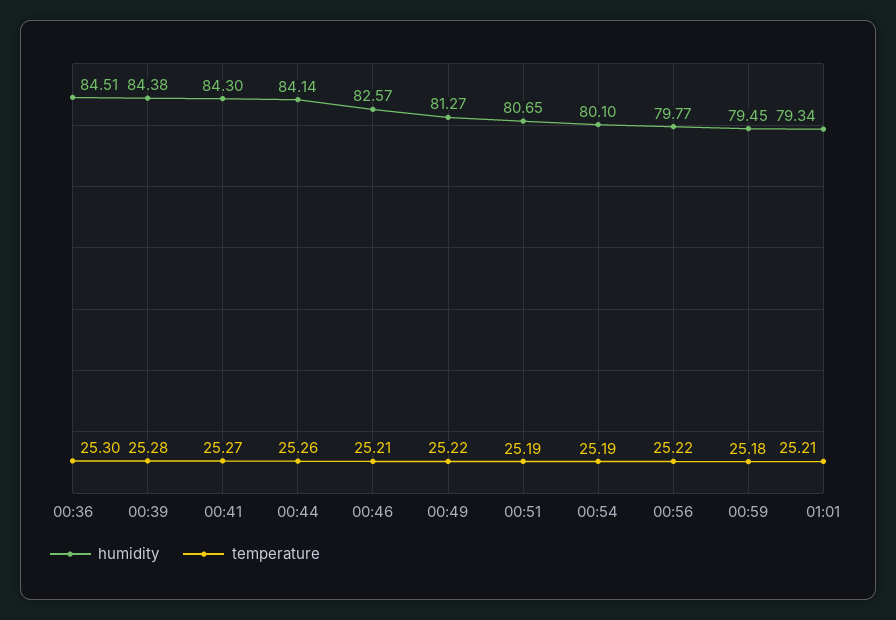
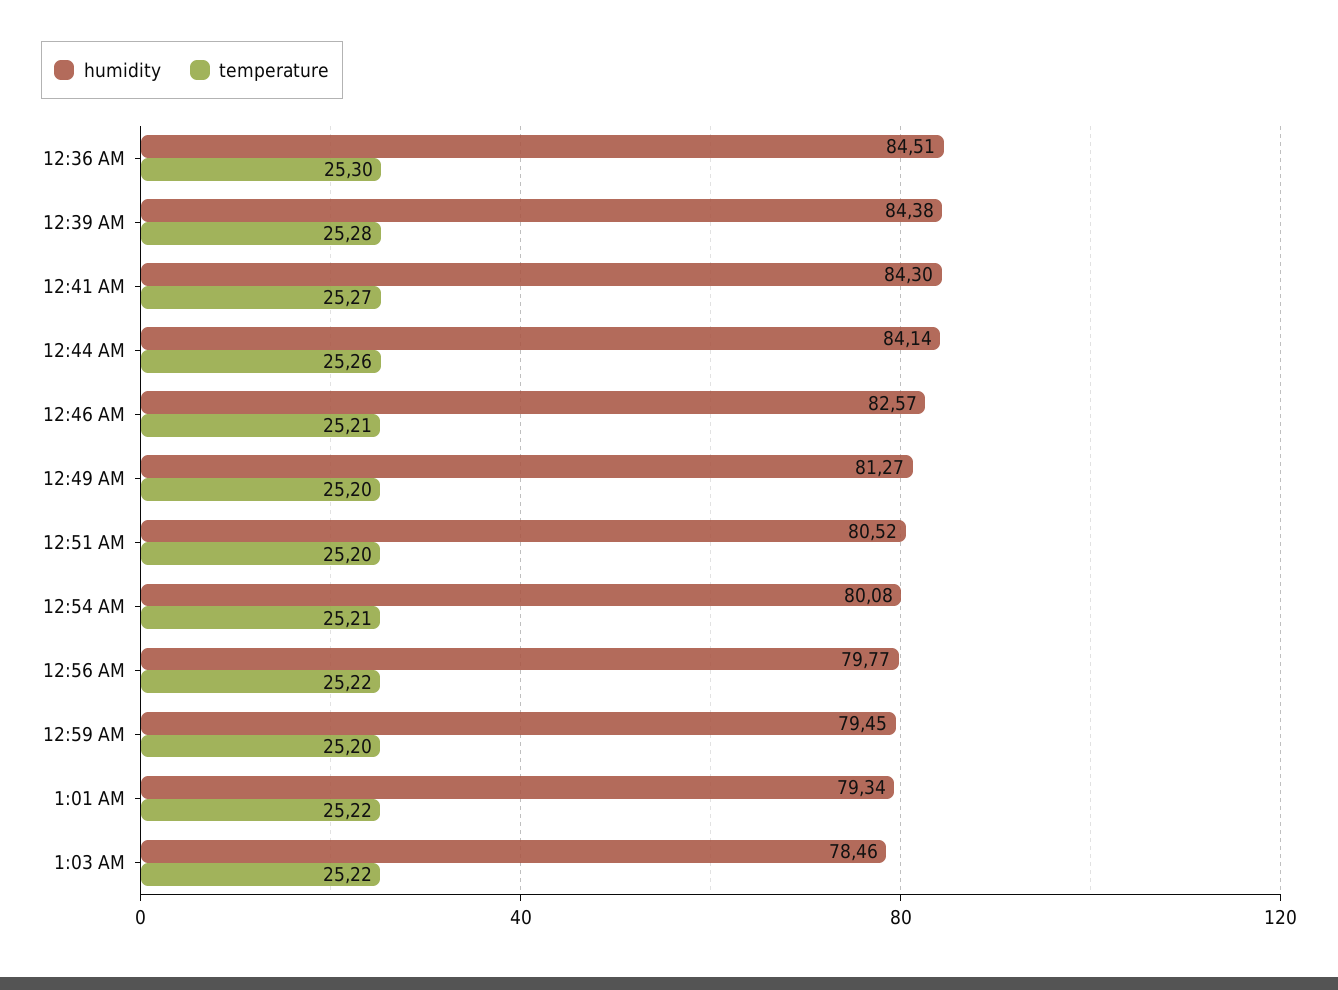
temperature, 00:49: 25.22 -> 25.2
humidity, 00:51: 80.65 -> 80.52
temperature, 00:51: 25.19 -> 25.2
humidity, 00:54: 80.1 -> 80.08
temperature, 00:54: 25.19 -> 25.21
temperature, 00:59: 25.18 -> 25.2
temperature, 01:01: 25.21 -> 25.22
humidity, 1:03 AM: none -> 78.46
temperature, 1:03 AM: none -> 25.22

